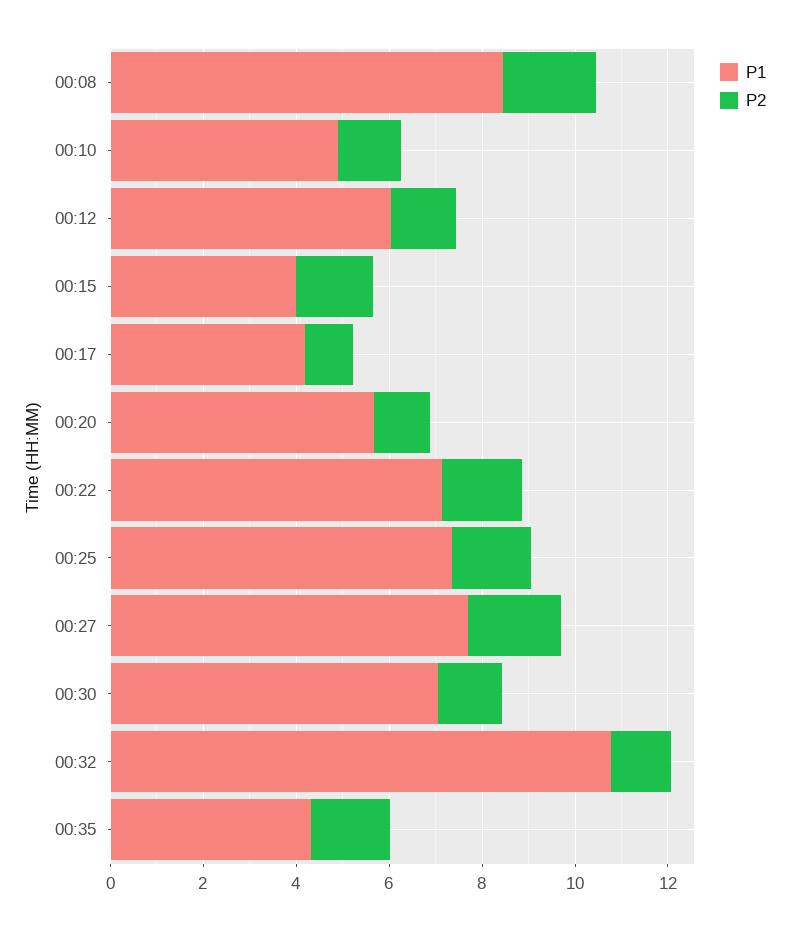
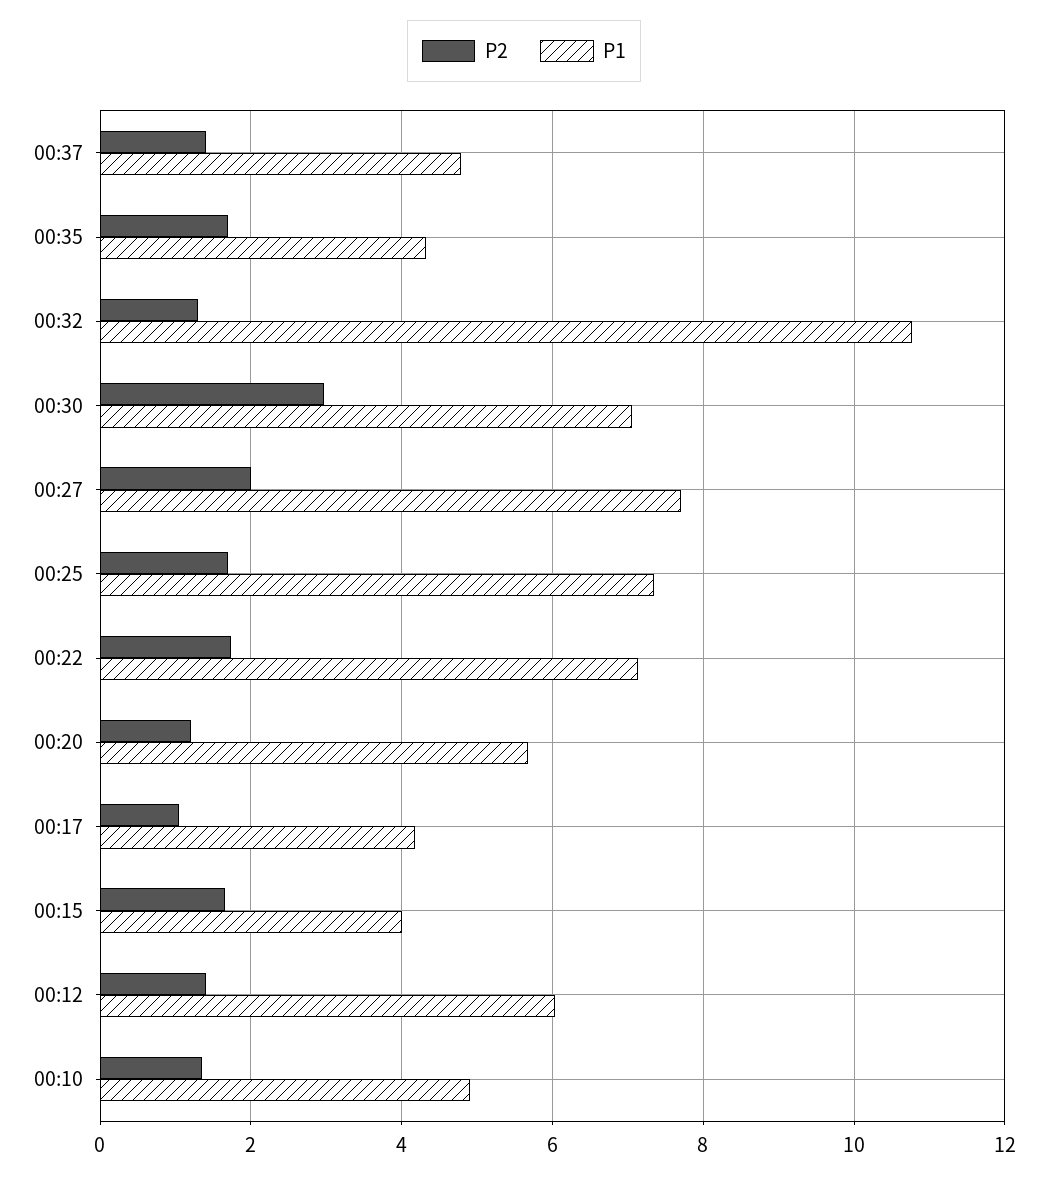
P1, 00:08: 8.5 -> none
P2, 00:08: 2 -> none
P2, 00:30: 1.5 -> 3
P2, 00:37: none -> 1.4
P1, 00:37: none -> 4.8

